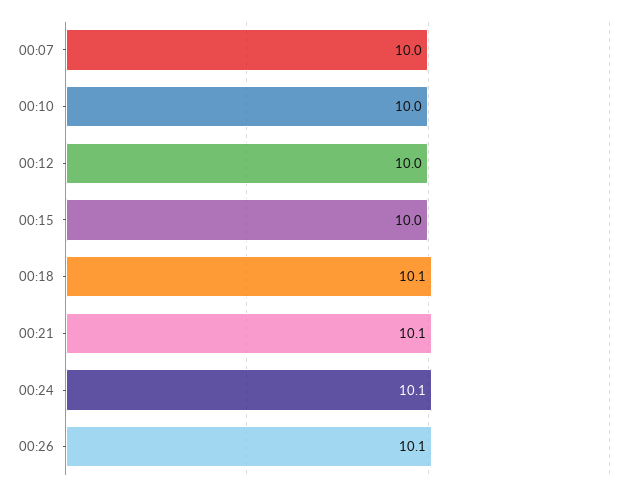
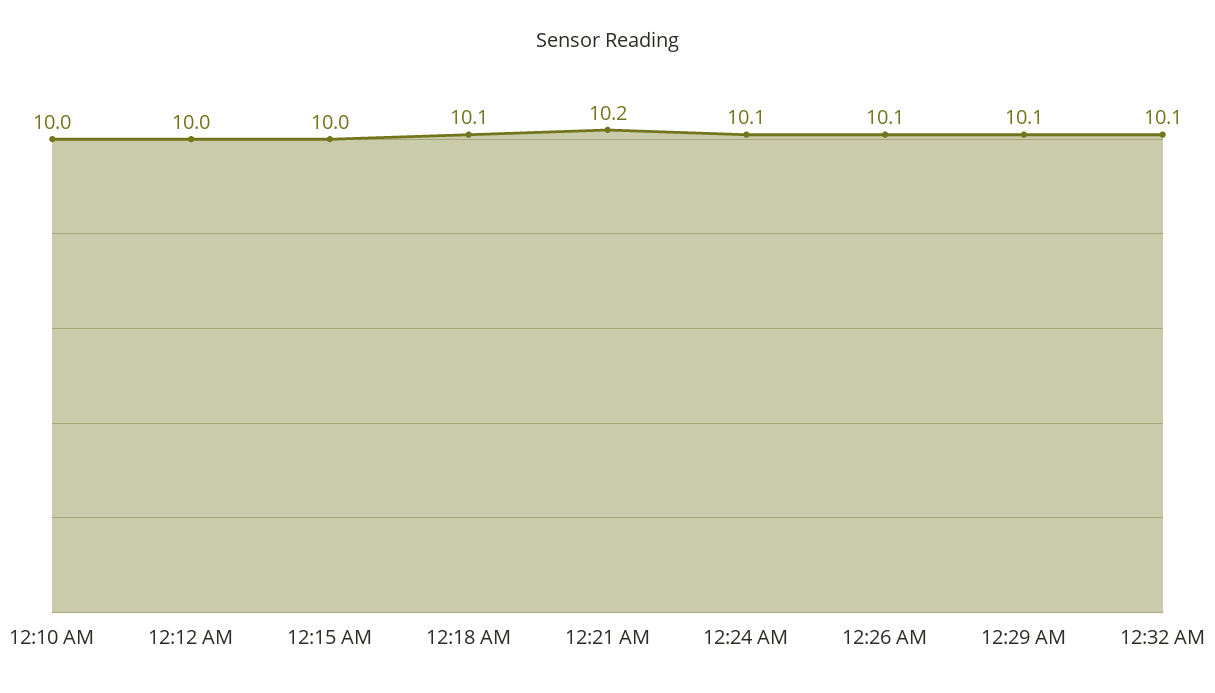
00:07: 10 -> none
00:21: 10.1 -> 10.2
12:29 AM: none -> 10.1
12:32 AM: none -> 10.1

